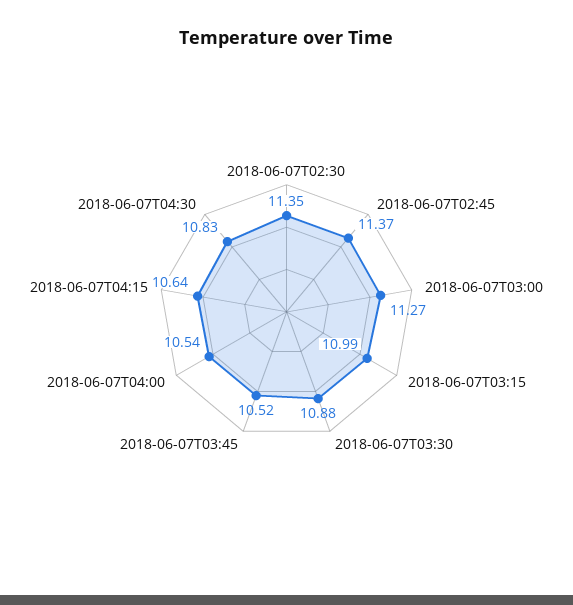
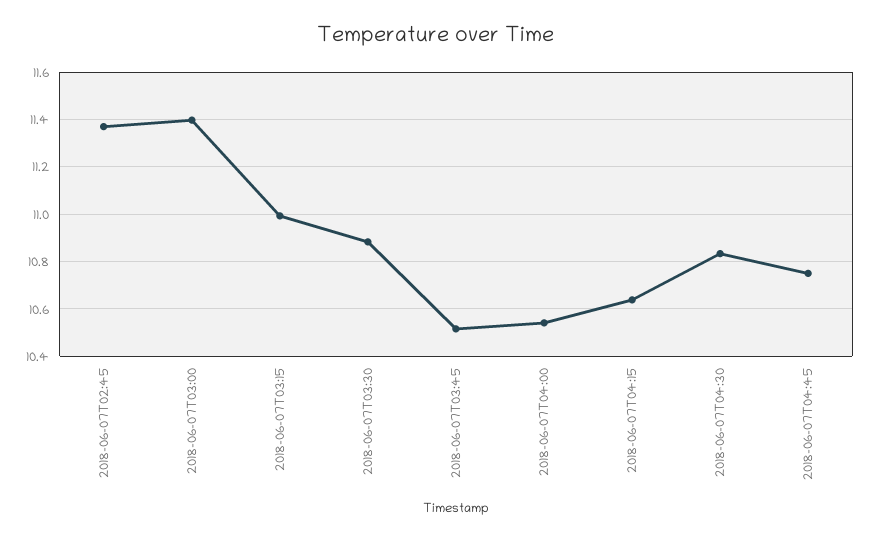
2018-06-07T02:30: 11.35 -> none
2018-06-07T03:00: 11.27 -> 11.4
2018-06-07T04:45: none -> 10.75

